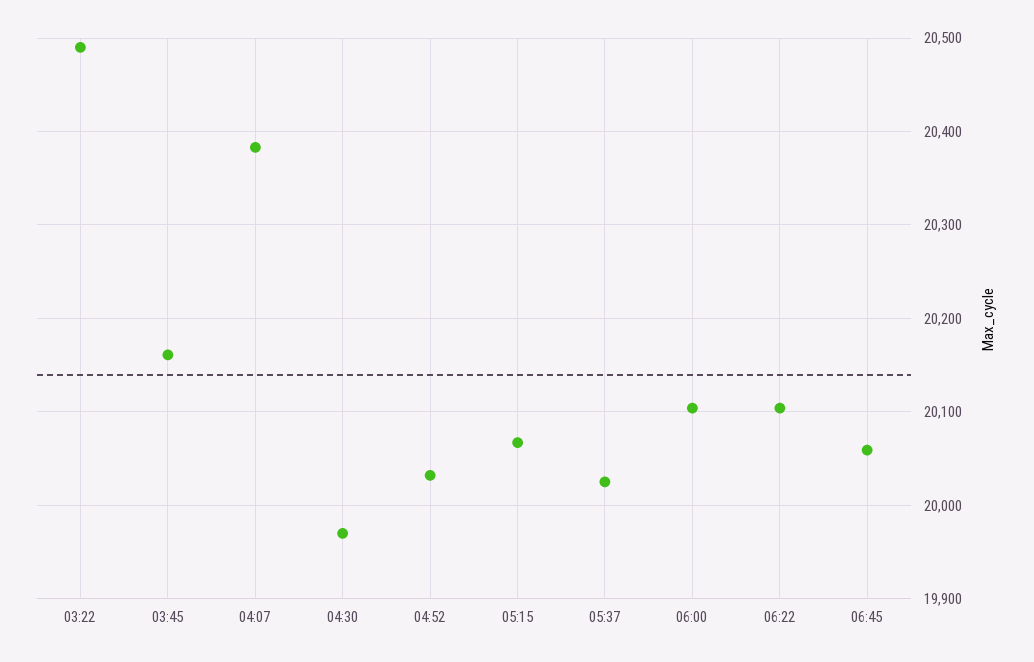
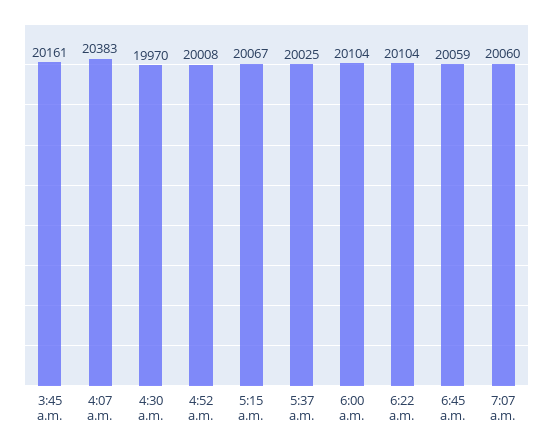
03:22: 20490 -> none
04:52: 20030 -> 20008
7:07 a.m.: none -> 20060

